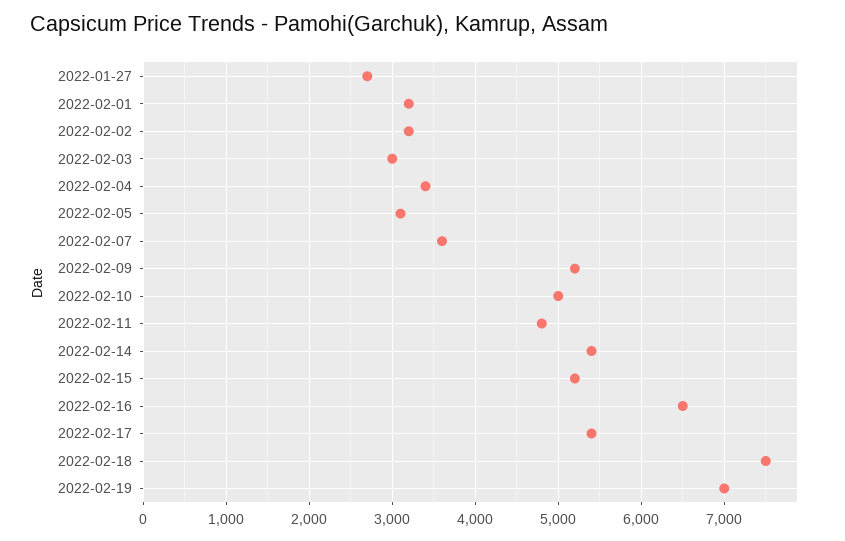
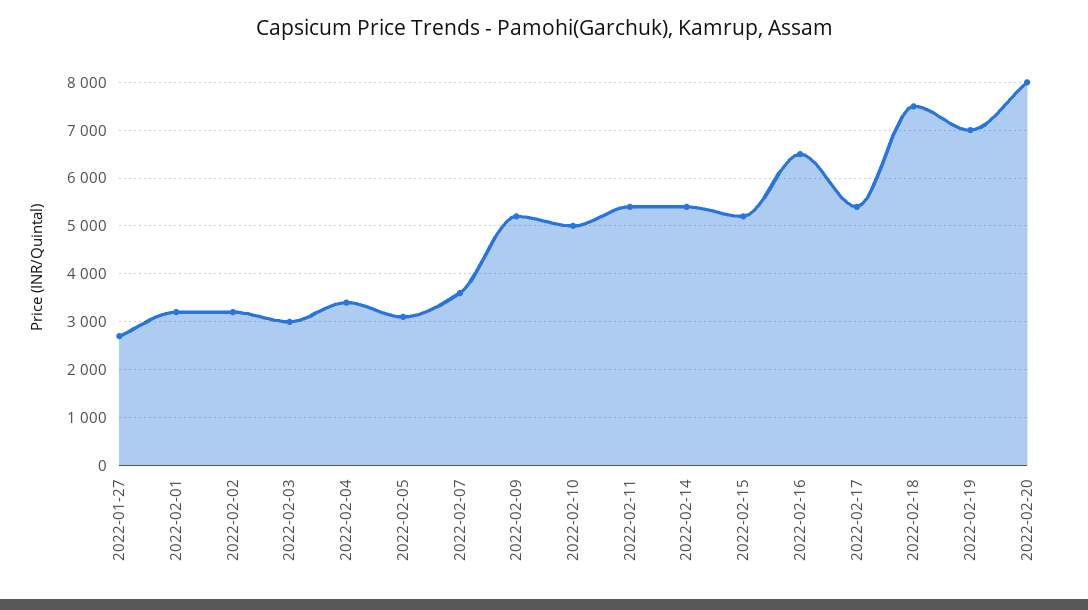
2022-02-11: 4800 -> 5400
2022-02-20: none -> 8000

